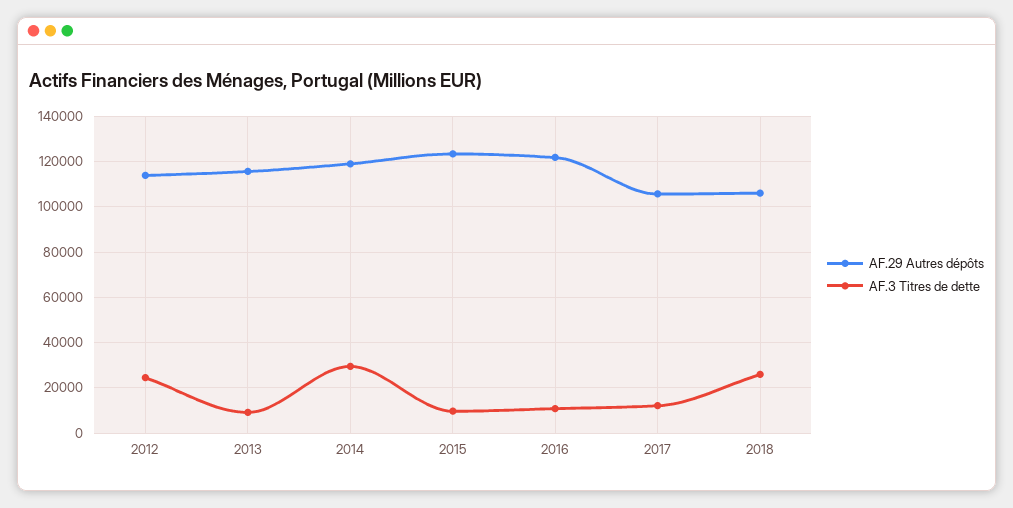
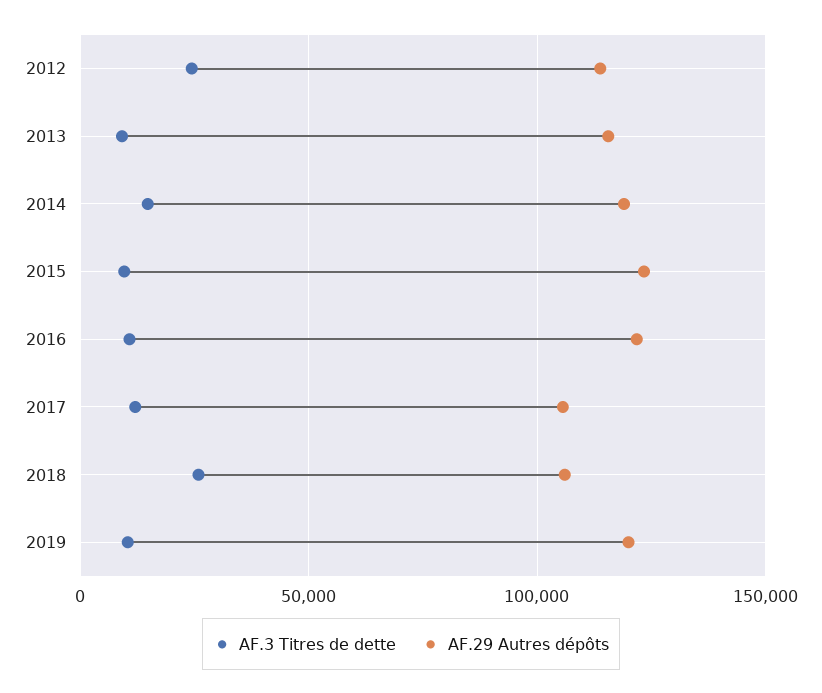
AF.3 Titres de dette, 2014: 30000 -> 15000
AF.3 Titres de dette, 2019: none -> 10000
AF.29 Autres dépôts, 2019: none -> 120000

